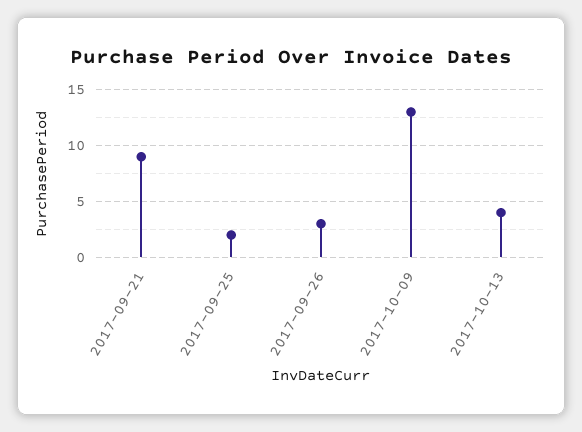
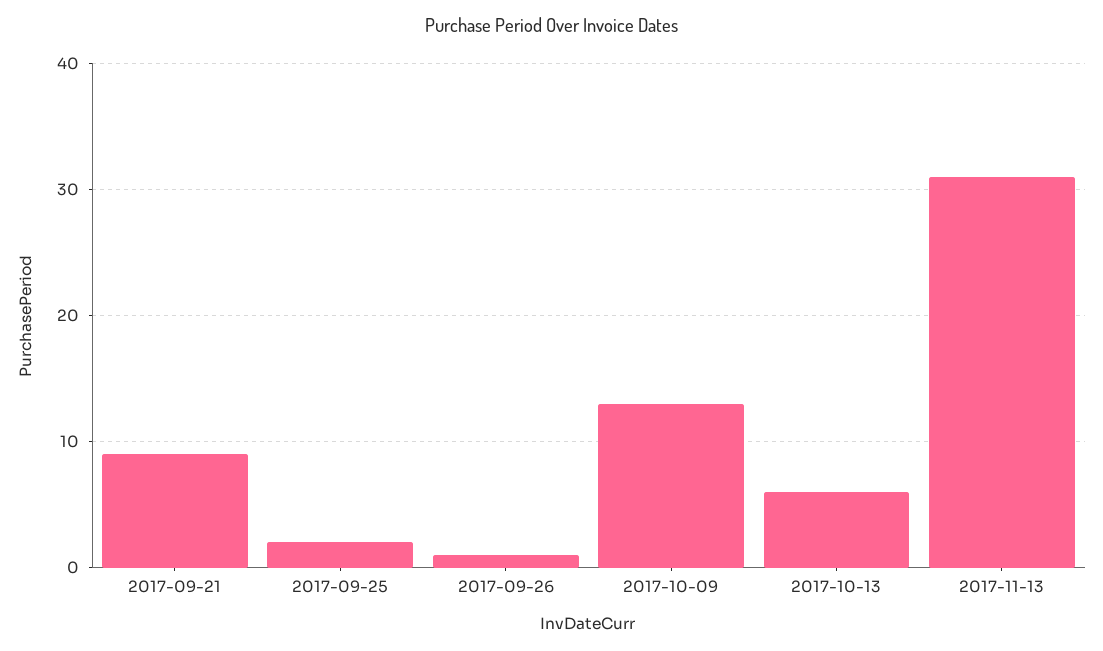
2017-09-26: 3 -> 1
2017-10-13: 4 -> 6
2017-11-13: none -> 31

